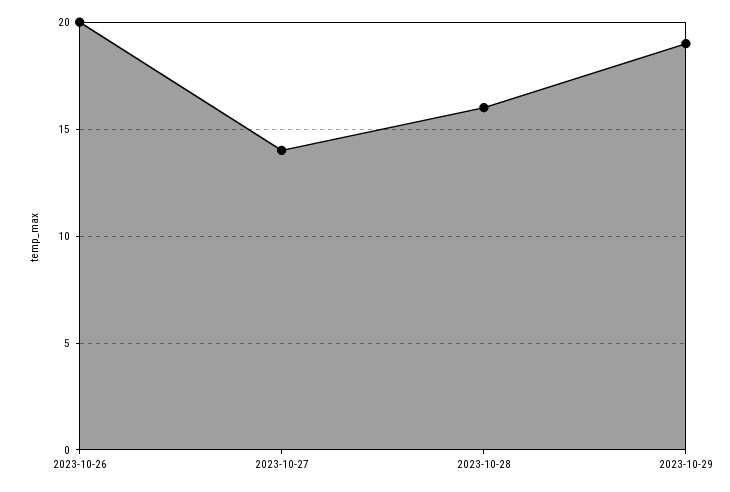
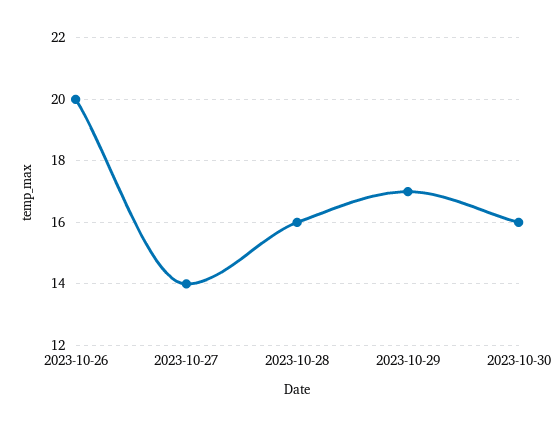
2023-10-29: 19 -> 17
2023-10-30: none -> 16

